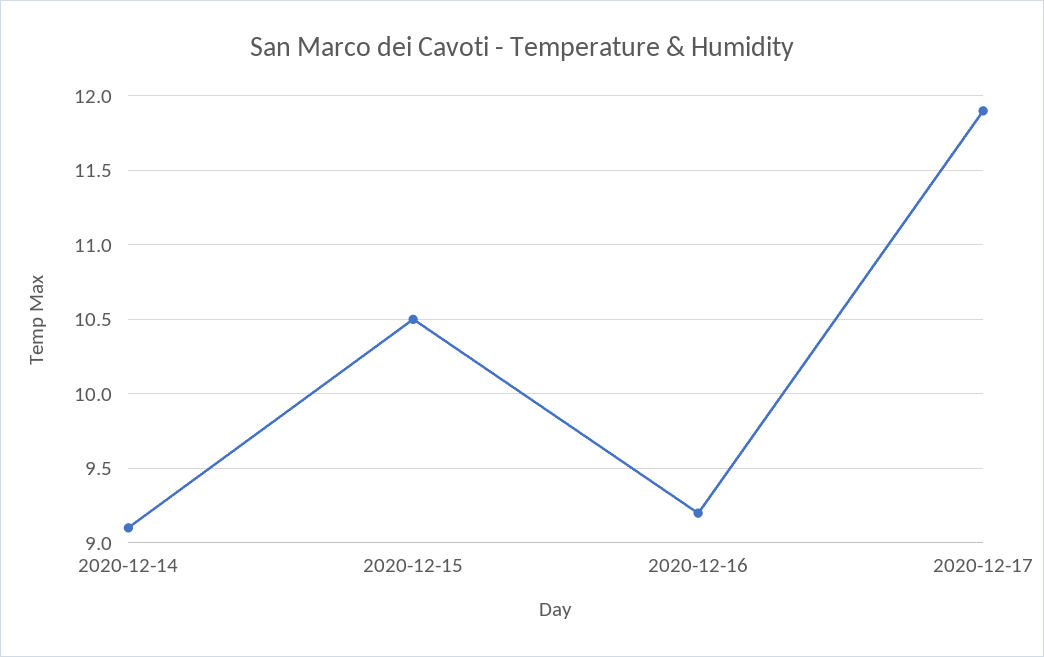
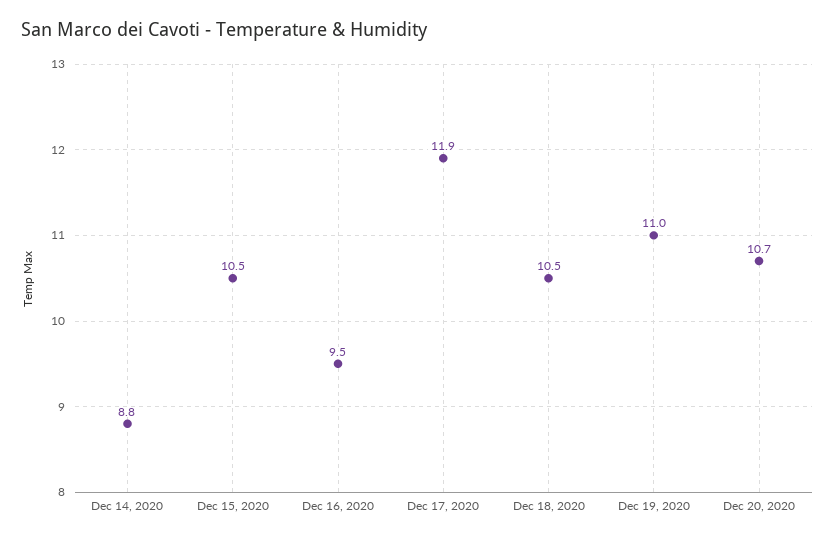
2020-12-14: 9.1 -> 8.8
2020-12-16: 9.2 -> 9.5
Dec 18, 2020: none -> 10.5
Dec 19, 2020: none -> 11
Dec 20, 2020: none -> 10.7

